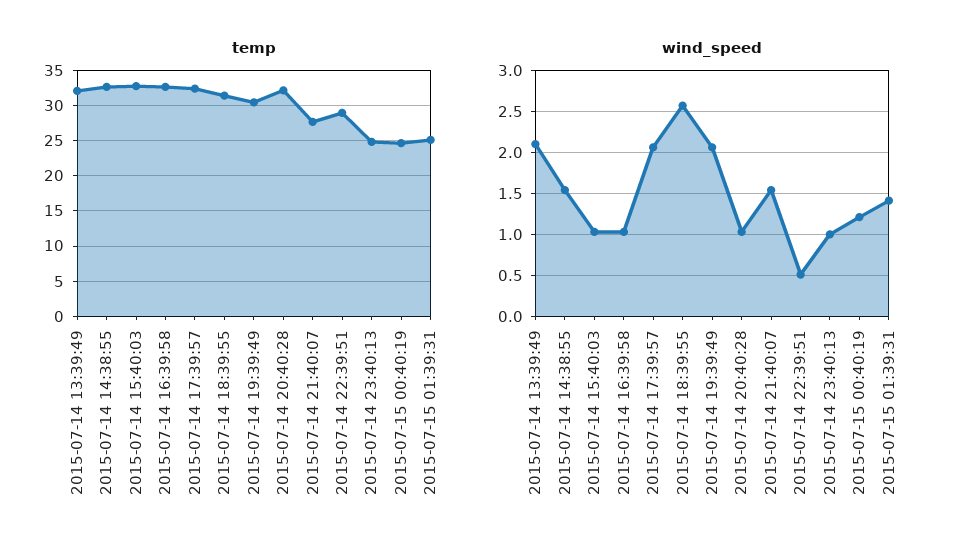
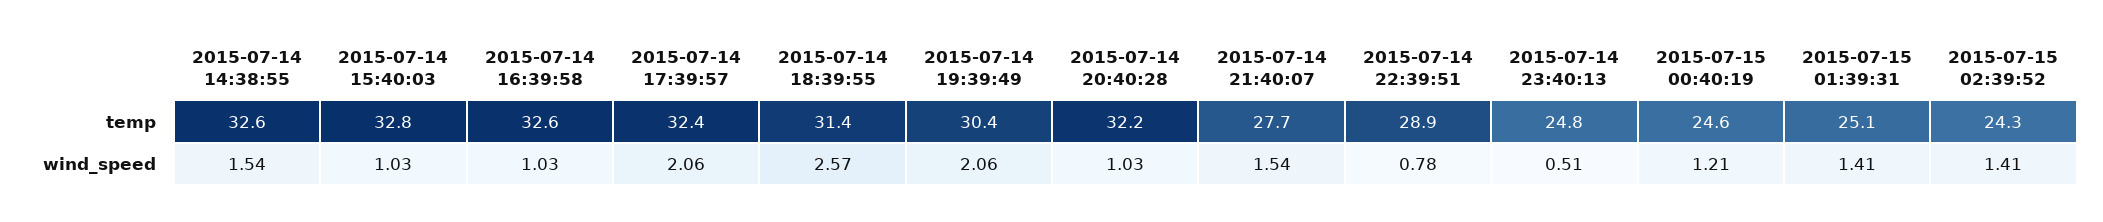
temp, 2015-07-14 13:39:49: 32 -> none
wind_speed, 2015-07-14 13:39:49: 2.1 -> none
wind_speed, 2015-07-14 22:39:51: 0.5 -> 0.78
wind_speed, 2015-07-14 23:40:13: 1 -> 0.51
temp, 2015-07-15 02:39:52: none -> 24.3
wind_speed, 2015-07-15 02:39:52: none -> 1.41

